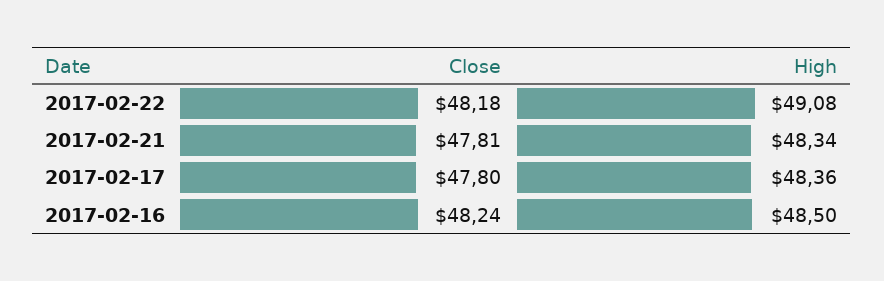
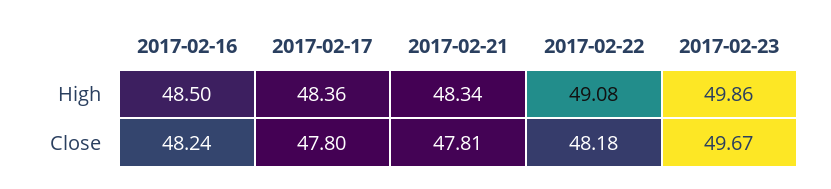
High, 2017-02-23: none -> 49.86
Close, 2017-02-23: none -> 49.67

